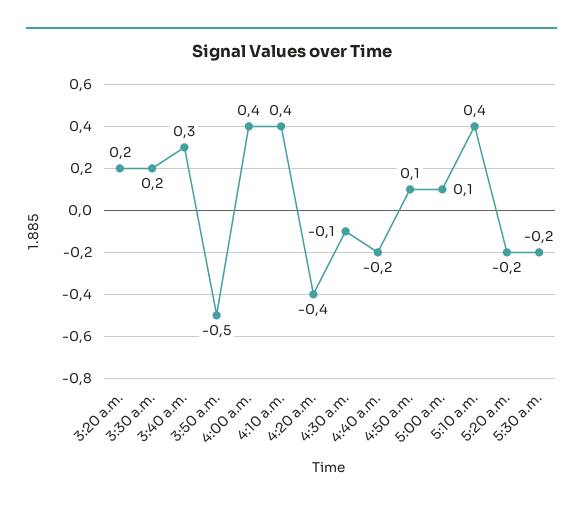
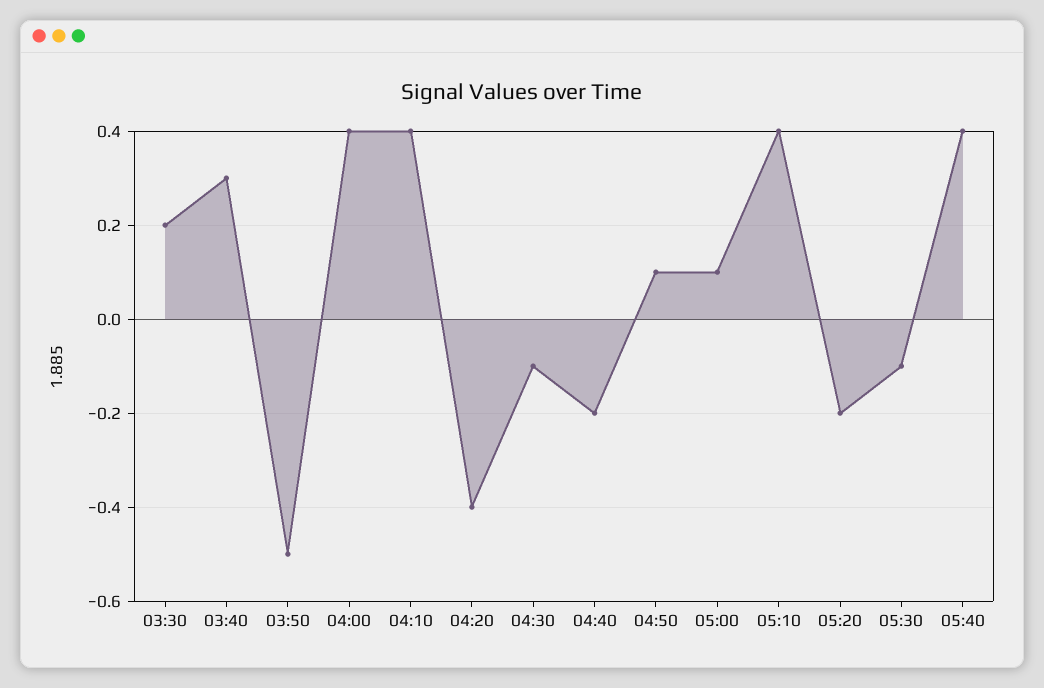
3:20 a.m.: 0.2 -> none
5:30 a.m.: -0.2 -> -0.1
05:40: none -> 0.4

